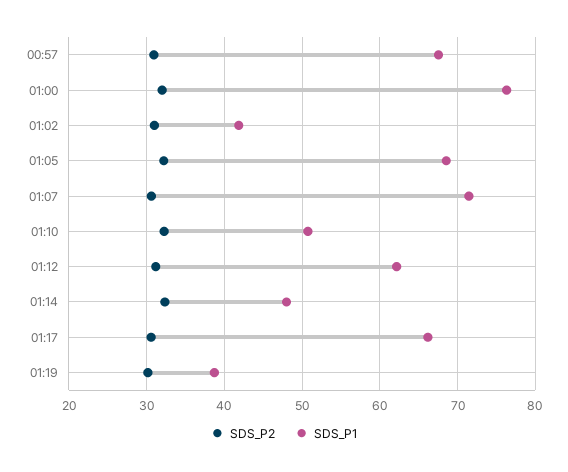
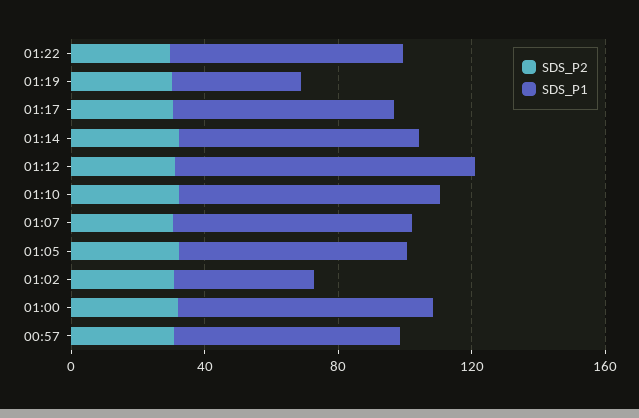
SDS_P1, 01:10: 51 -> 80
SDS_P1, 01:12: 62 -> 90
SDS_P1, 01:14: 48 -> 70
SDS_P2, 01:22: none -> 30
SDS_P1, 01:22: none -> 70

